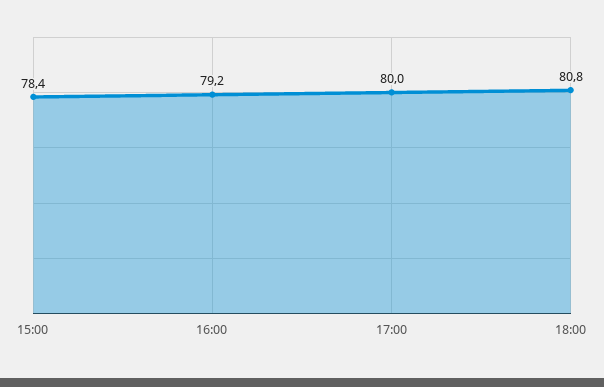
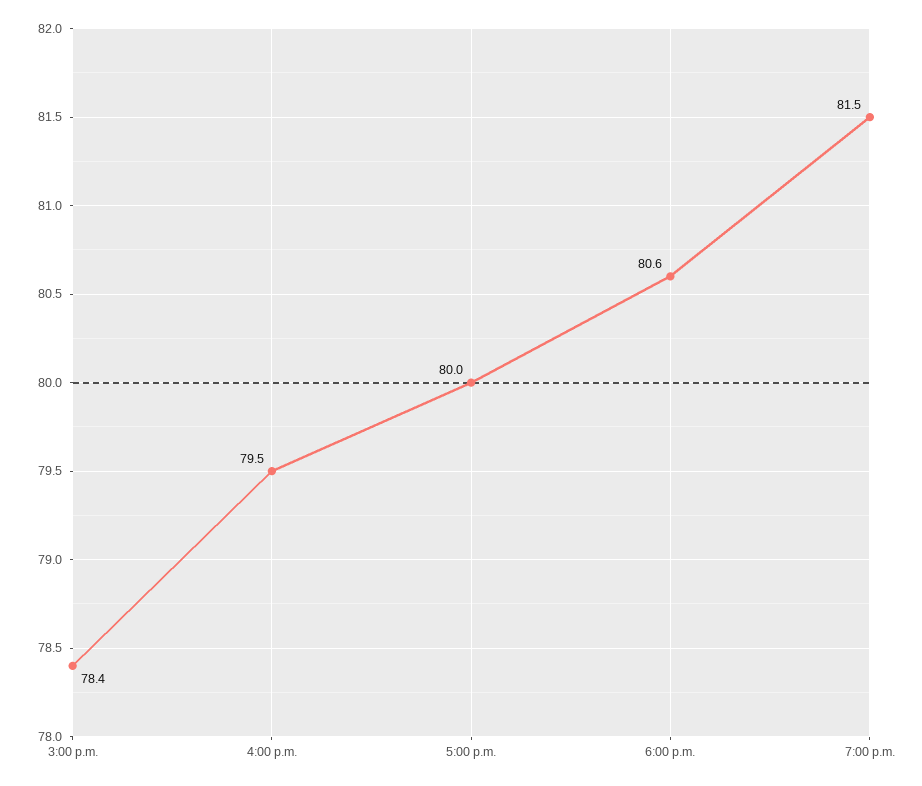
16:00: 79.2 -> 79.5
18:00: 80.8 -> 80.6
7:00 p.m.: none -> 81.5

